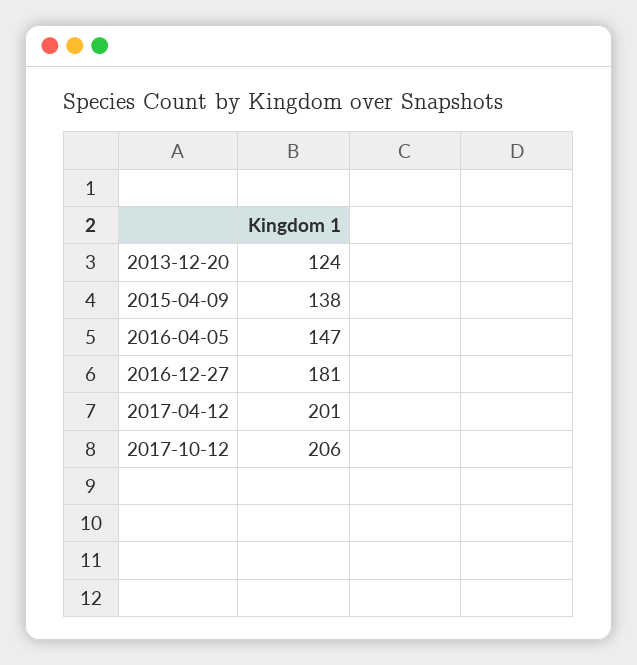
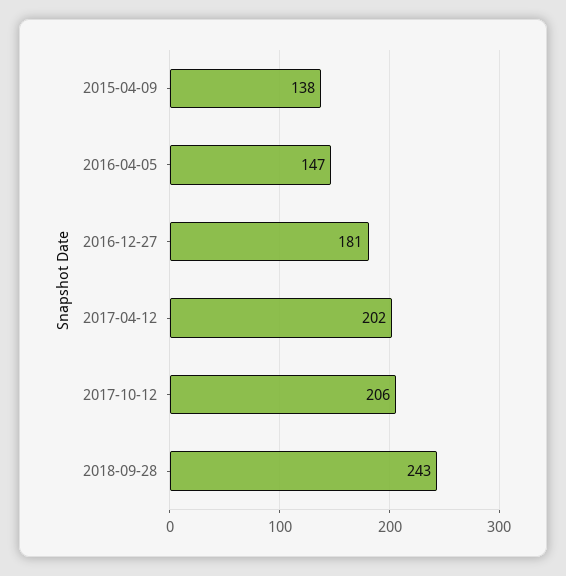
2013-12-20: 124 -> none
2017-04-12: 201 -> 202
2018-09-28: none -> 243

